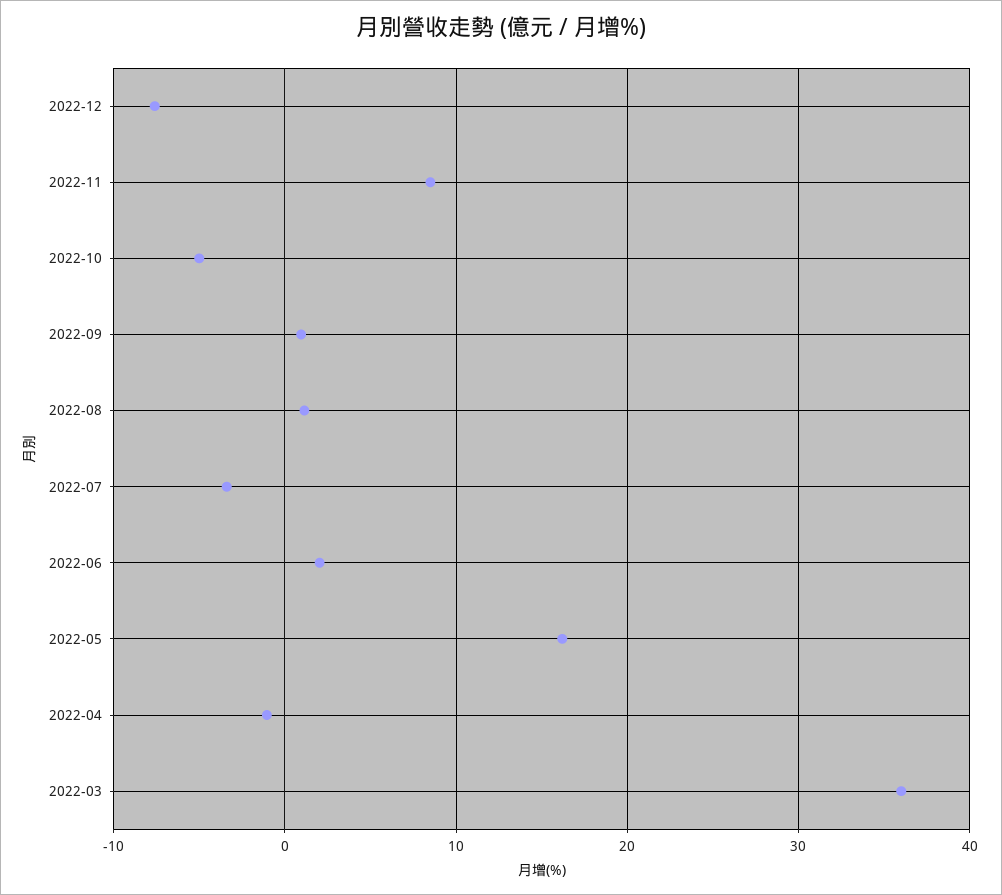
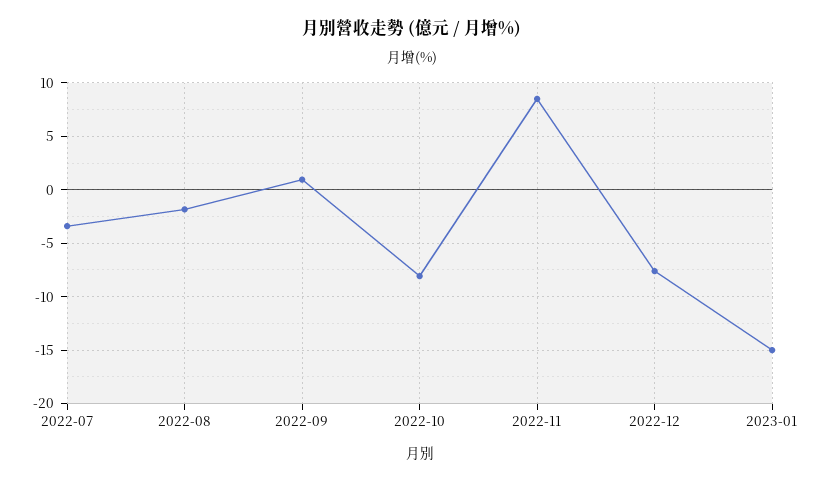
2022-10: -5 -> -8
2022-08: 1 -> -2
2022-06: 2 -> none
2022-05: 16 -> none
2022-04: -1 -> none
2022-03: 36 -> none
2023-01: none -> -15

